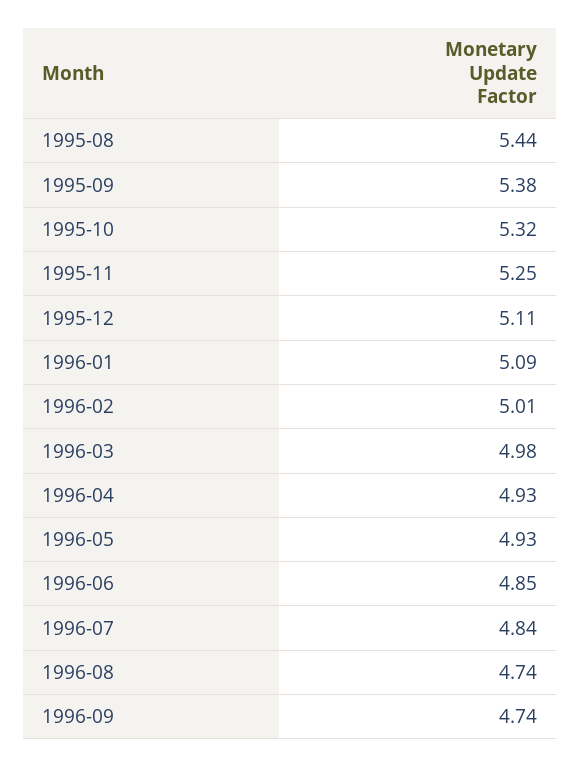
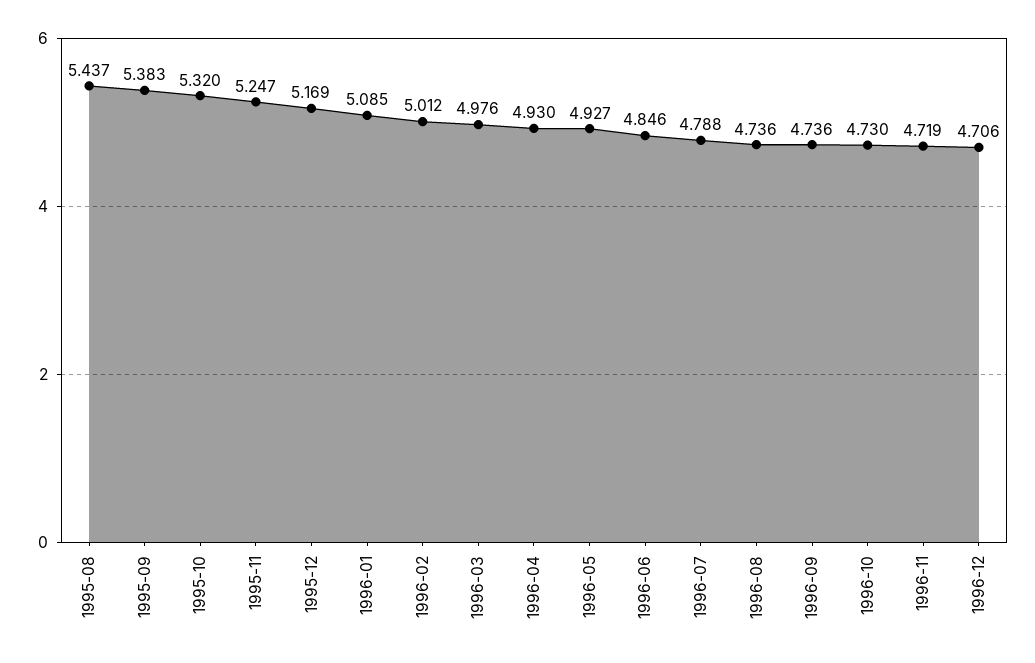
1995-12: 5.11 -> 5.169
1996-07: 4.84 -> 4.788
1996-10: none -> 4.73
1996-11: none -> 4.719
1996-12: none -> 4.706

